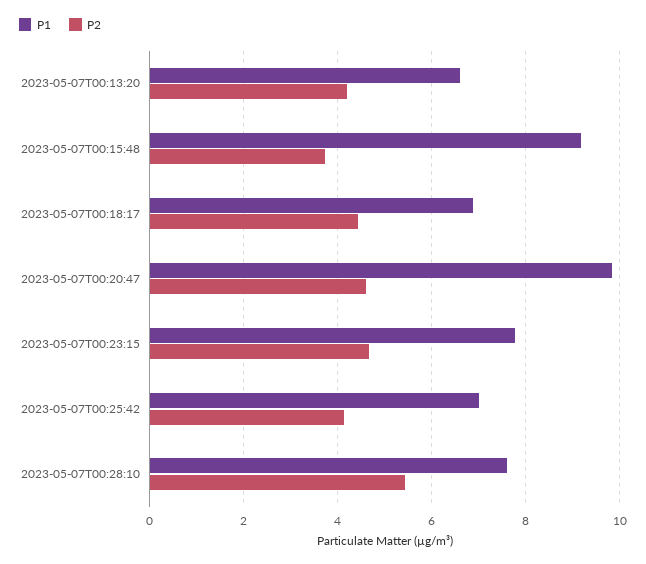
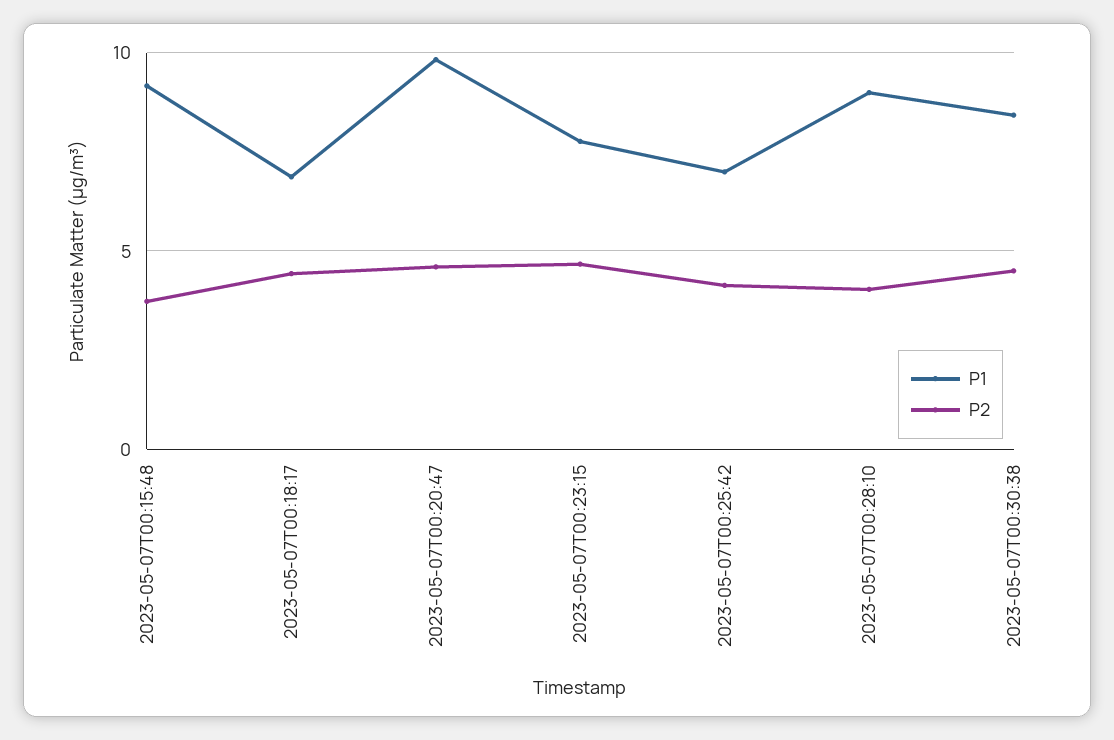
P1, 2023-05-07T00:13:20: 6.6 -> none
P2, 2023-05-07T00:13:20: 4.2 -> none
P1, 2023-05-07T00:28:10: 7.6 -> 9
P2, 2023-05-07T00:28:10: 5.4 -> 4
P1, 2023-05-07T00:30:38: none -> 8.5
P2, 2023-05-07T00:30:38: none -> 4.5

